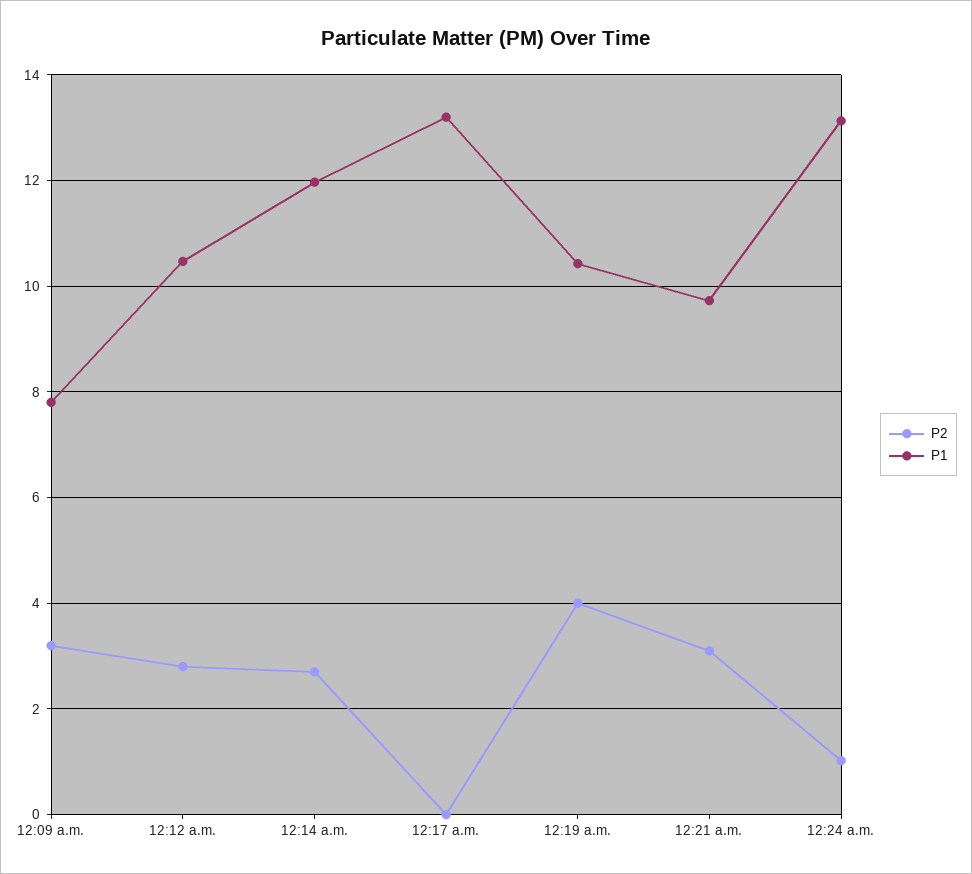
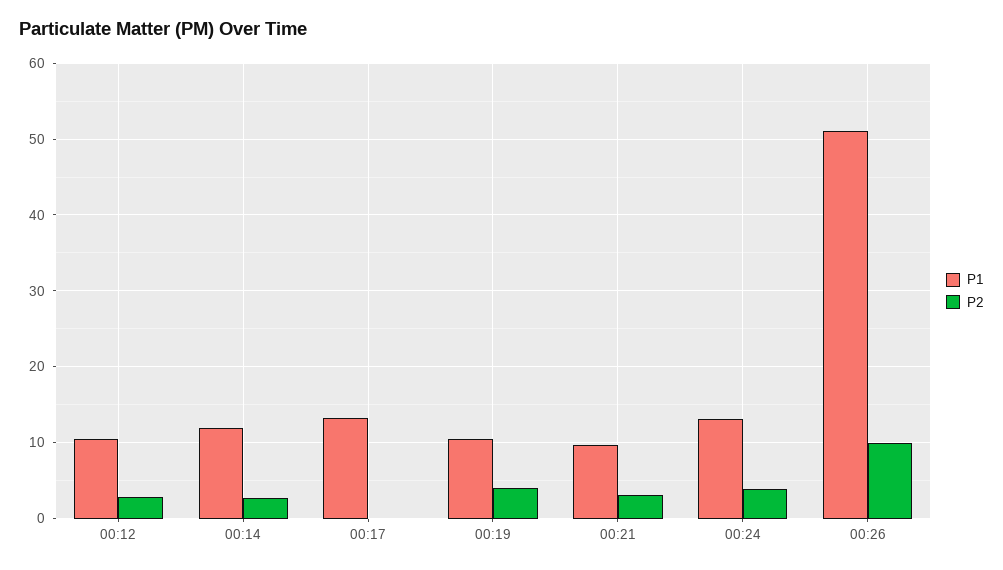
P2, 12:09 a.m.: 3.2 -> none
P1, 12:09 a.m.: 7.8 -> none
P2, 12:24 a.m.: 1 -> 4
P1, 00:26: none -> 51
P2, 00:26: none -> 10

